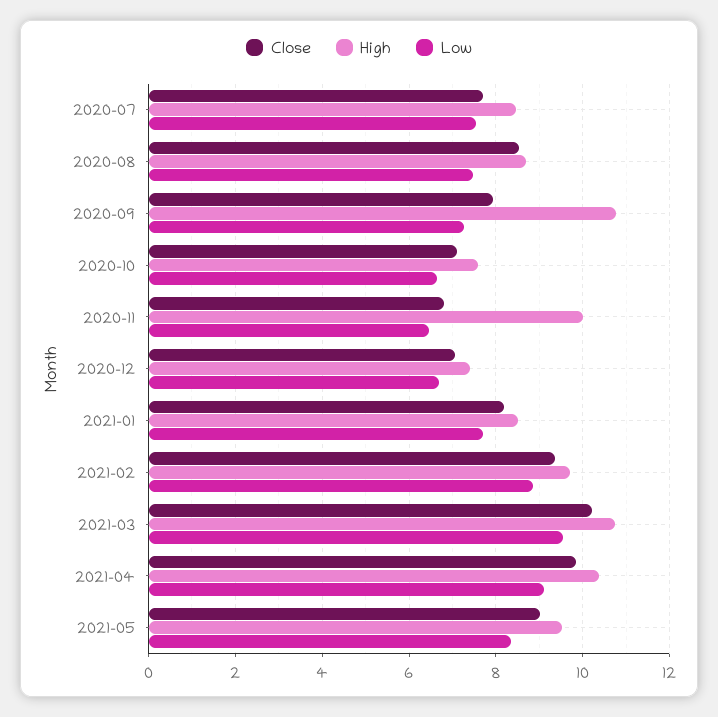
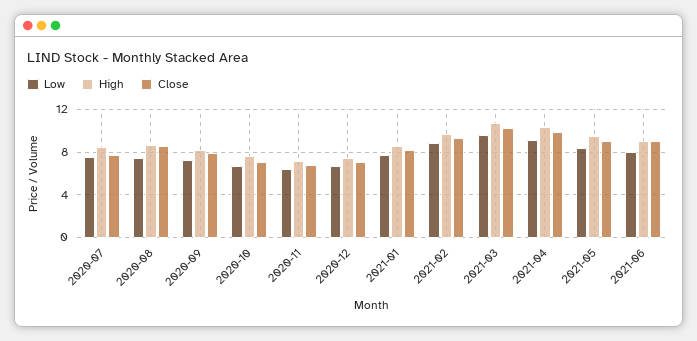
High, 2020-09: 10.8 -> 8
High, 2020-11: 10 -> 7
Low, 2021-06: none -> 8
High, 2021-06: none -> 9
Close, 2021-06: none -> 9

